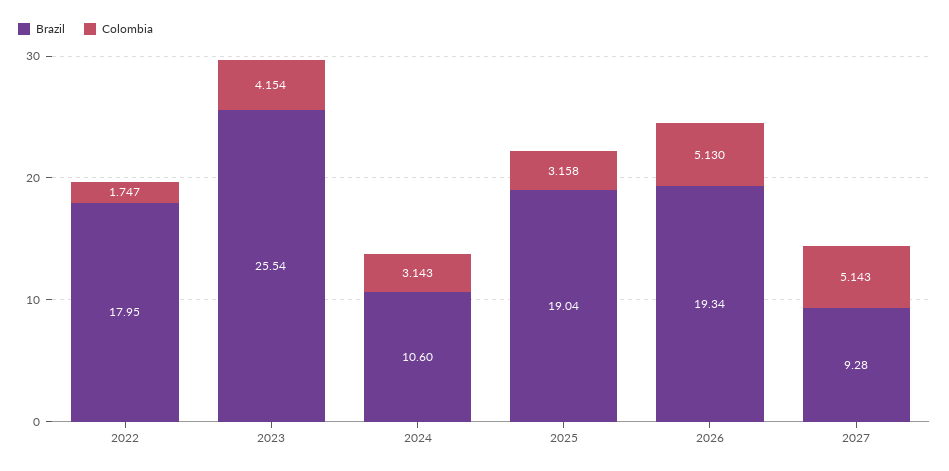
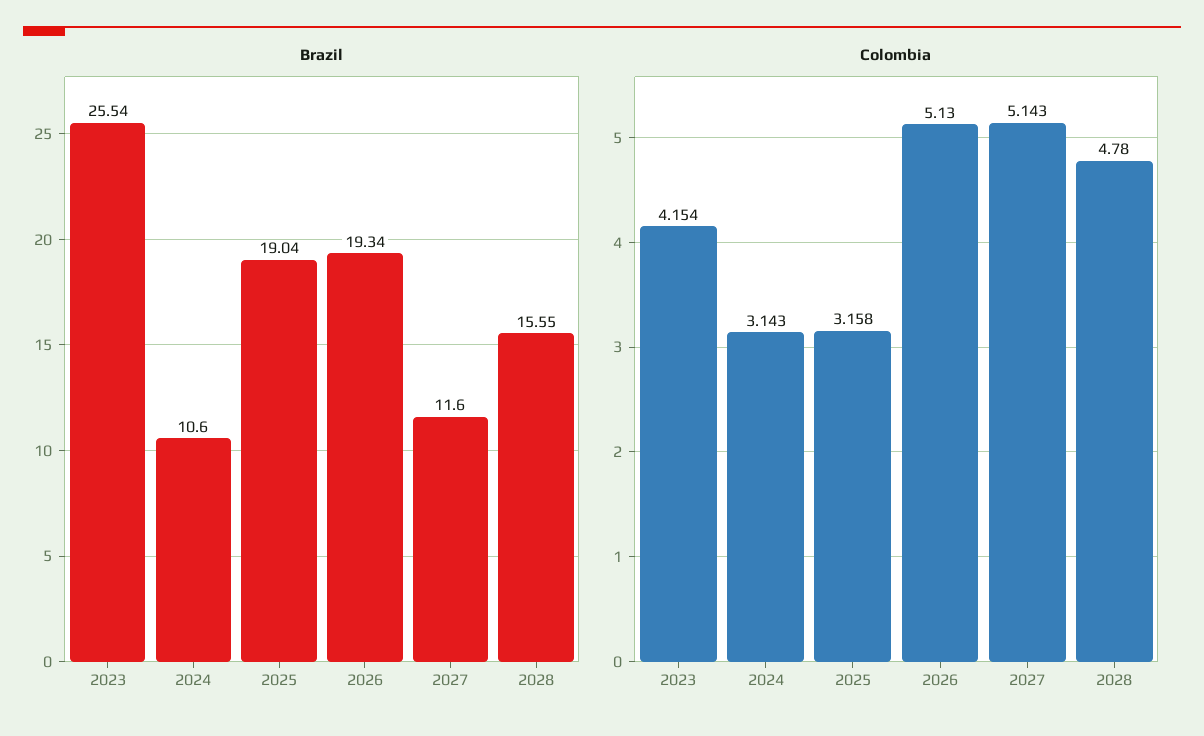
Brazil, 2022: 17.95 -> none
Colombia, 2022: 1.747 -> none
Brazil, 2027: 9.28 -> 11.6
Brazil, 2028: none -> 15.55
Colombia, 2028: none -> 4.78

